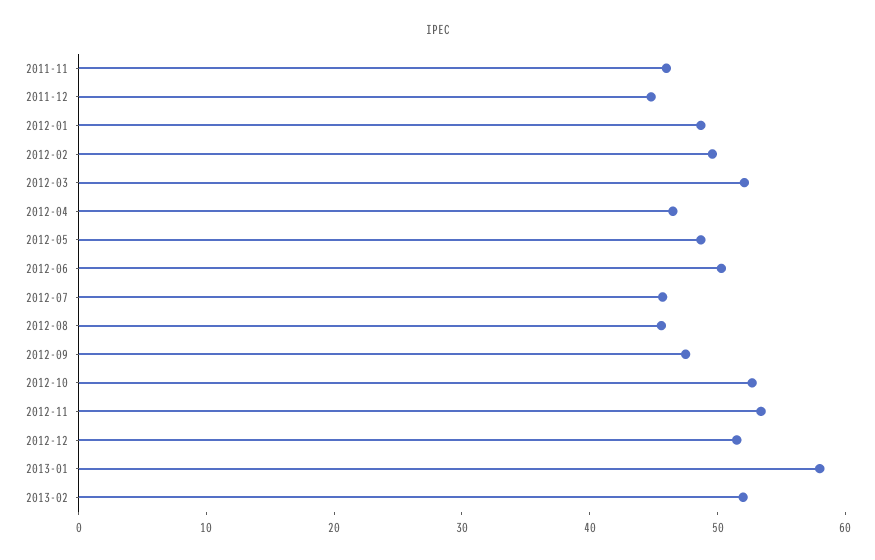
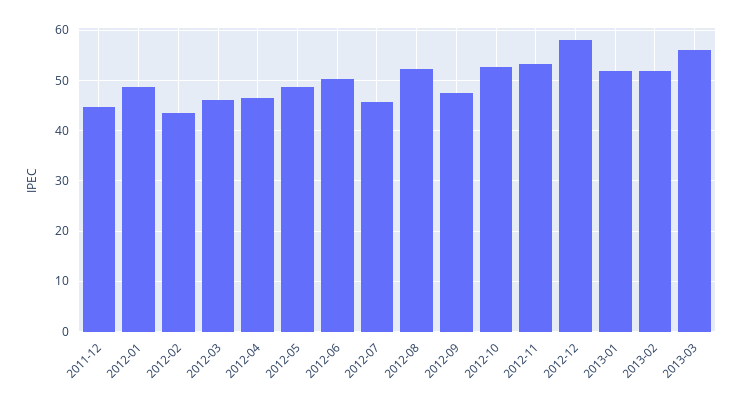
2011-11: 46 -> none
2012-02: 50 -> 44
2012-03: 52 -> 46
2012-08: 46 -> 52
2012-12: 52 -> 58
2013-01: 58 -> 52
2013-03: none -> 56

